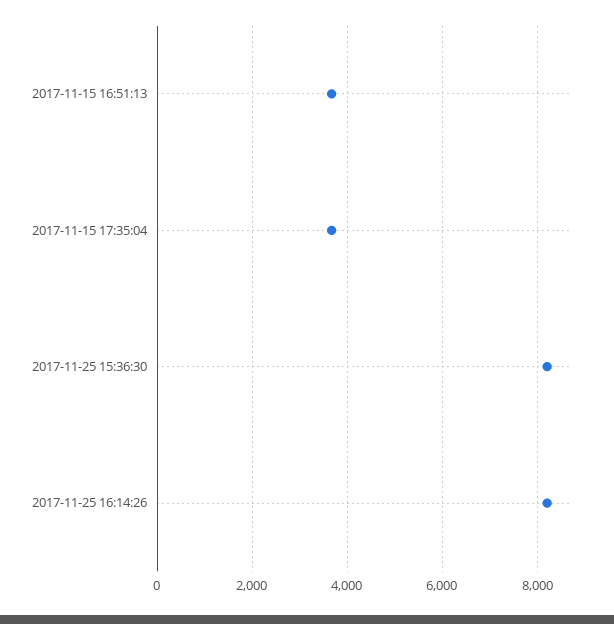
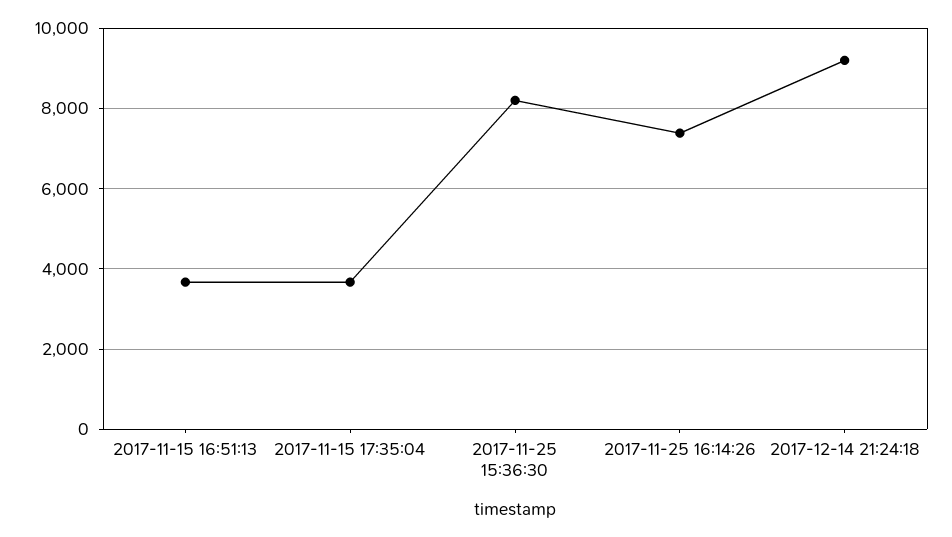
2017-11-25 16:14:26: 8200 -> 7400
2017-12-14 21:24:18: none -> 9200

